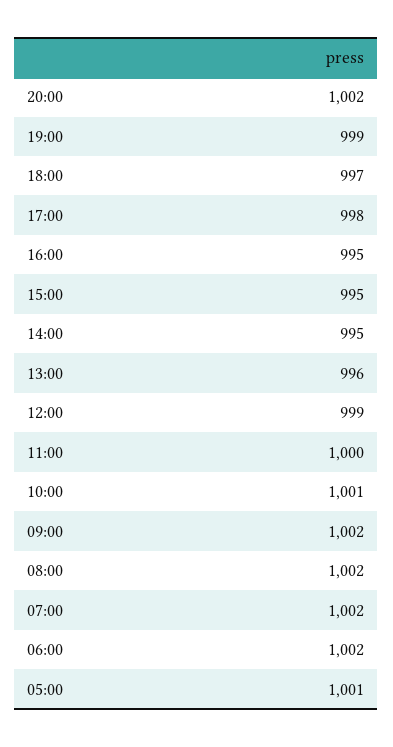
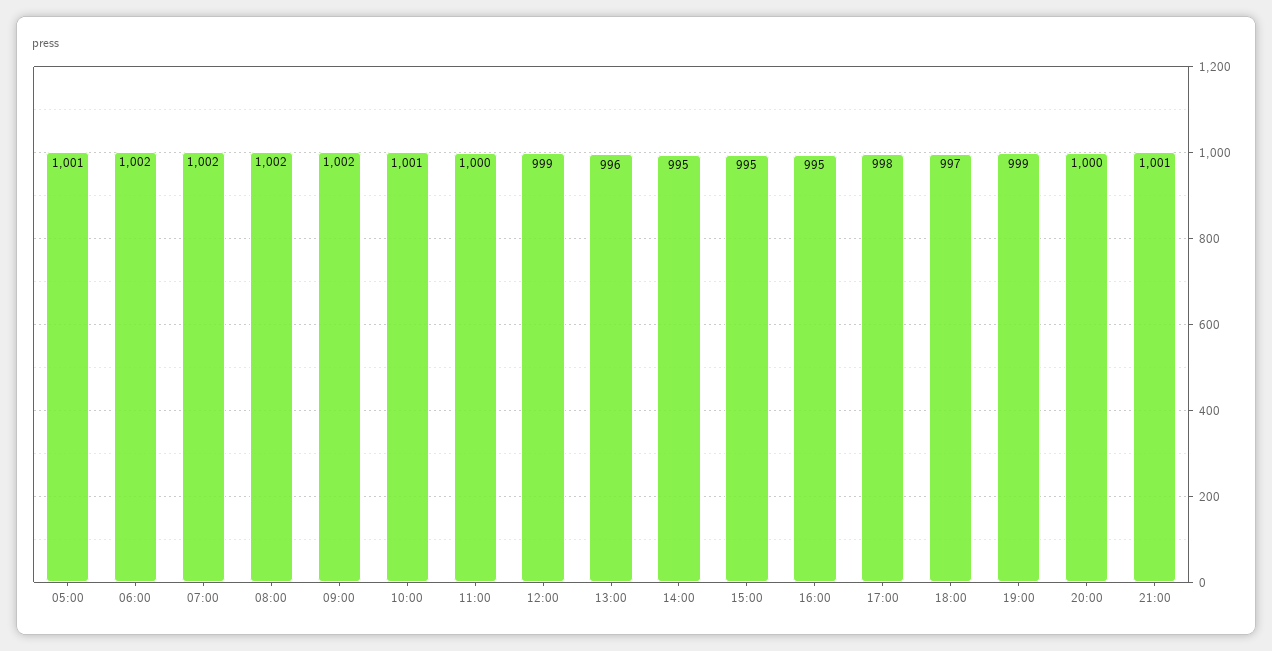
20:00: 1002 -> 1000
21:00: none -> 1001

